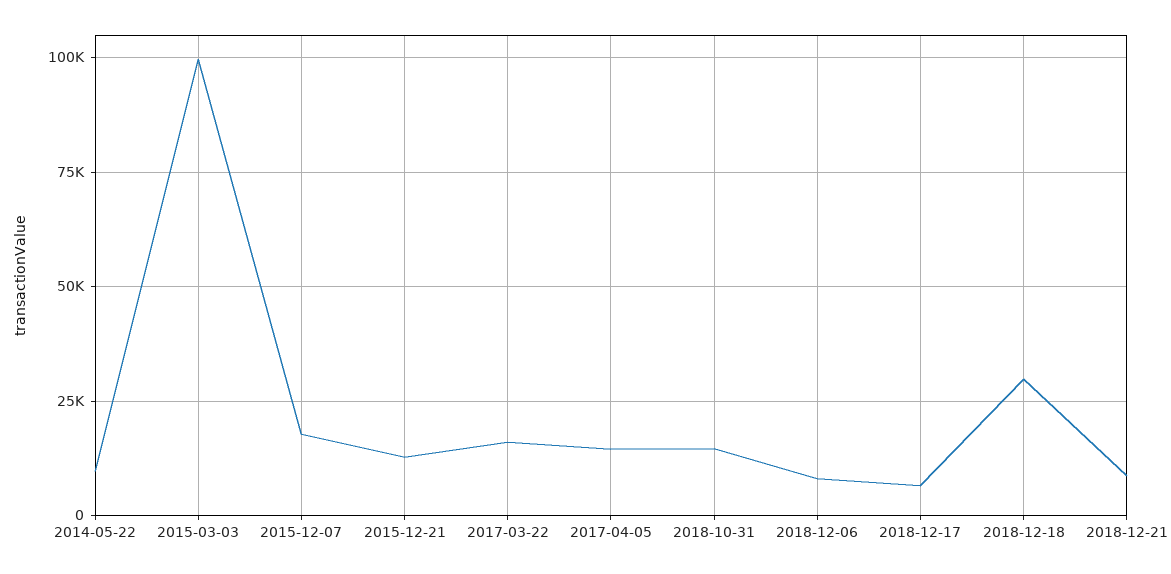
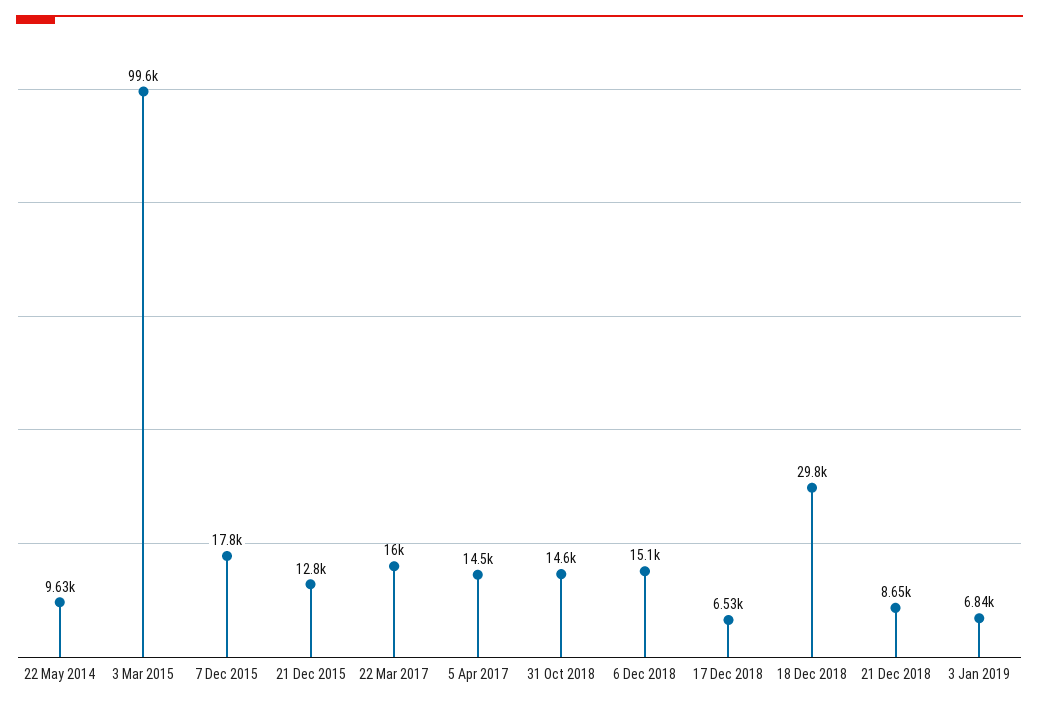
2018-12-06: 7500 -> 15100
3 Jan 2019: none -> 6840

